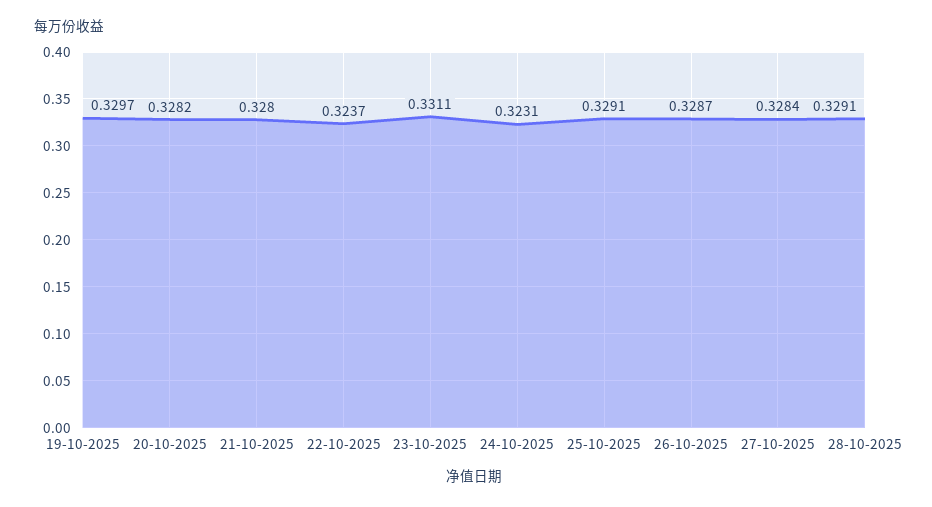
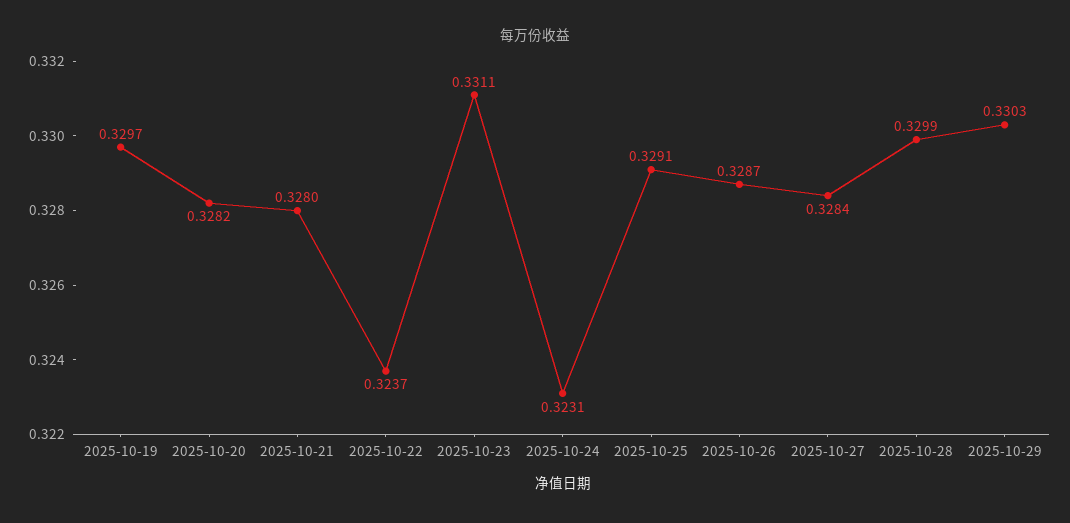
28-10-2025: 0.3291 -> 0.3299
2025-10-29: none -> 0.3303

